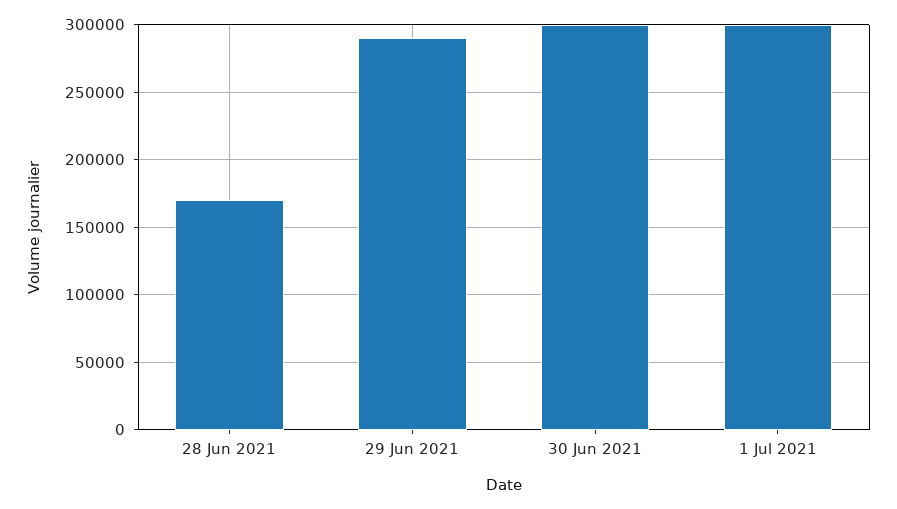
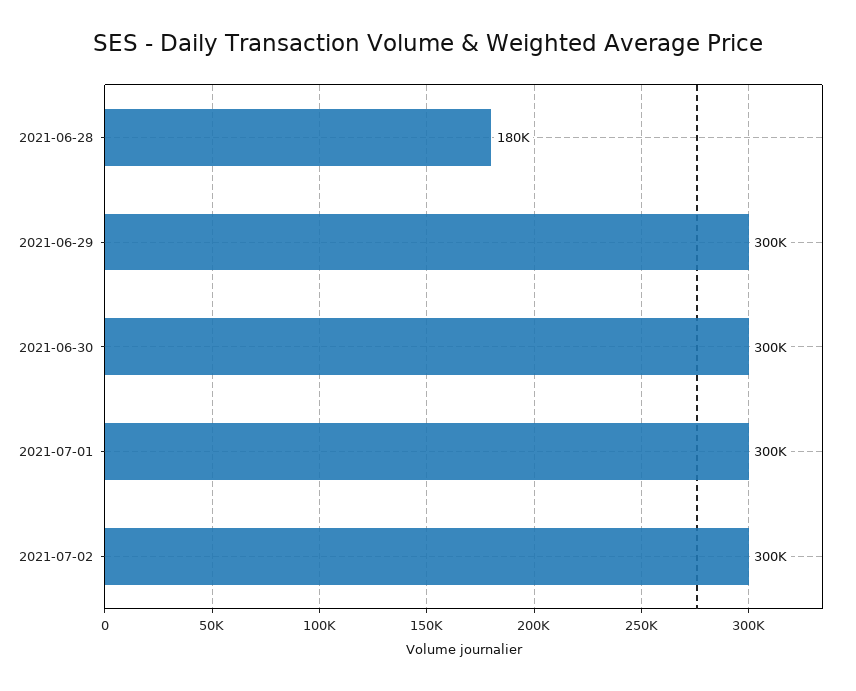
28 Jun 2021: 170000 -> 180000
29 Jun 2021: 290000 -> 300000
2021-07-02: none -> 300000

